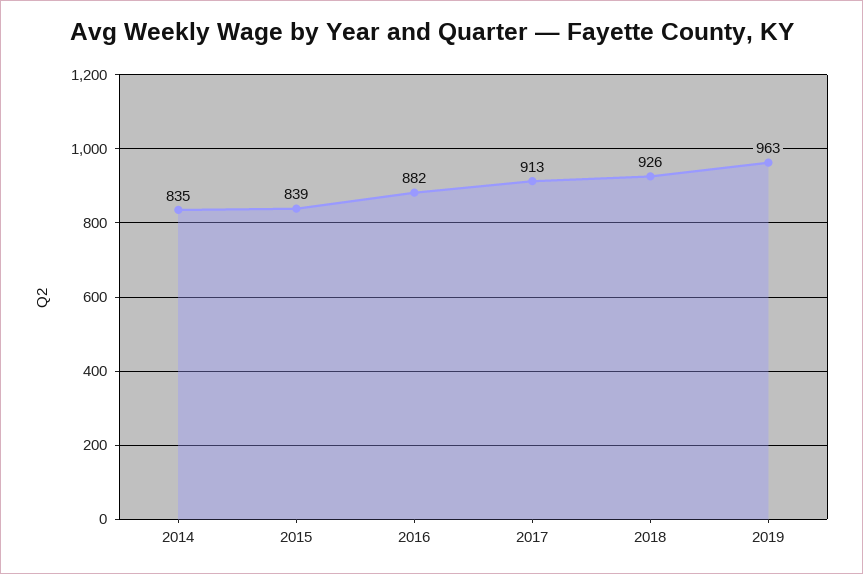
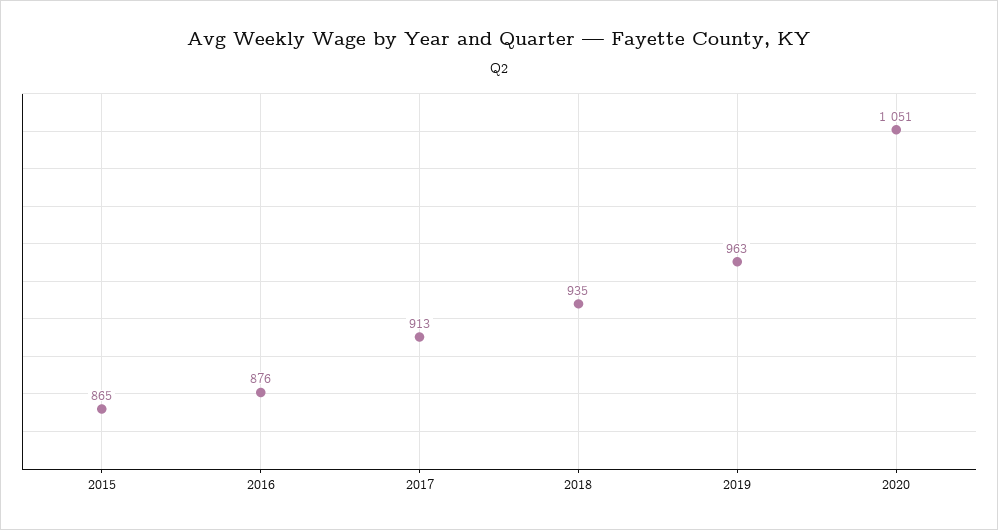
2014: 835 -> none
2015: 839 -> 865
2016: 882 -> 876
2018: 926 -> 935
2020: none -> 1051

